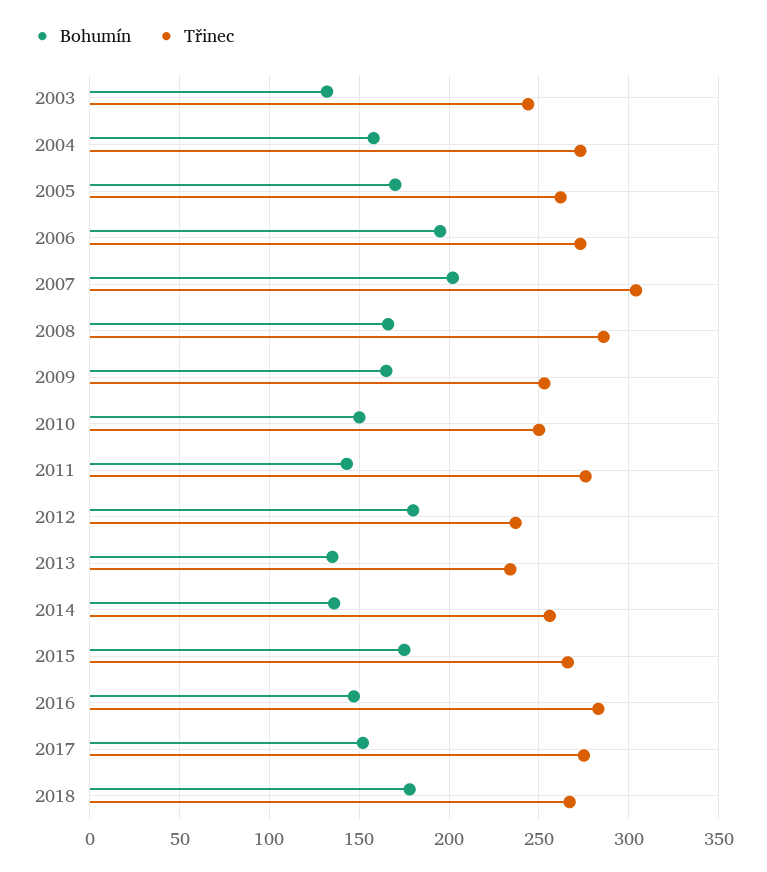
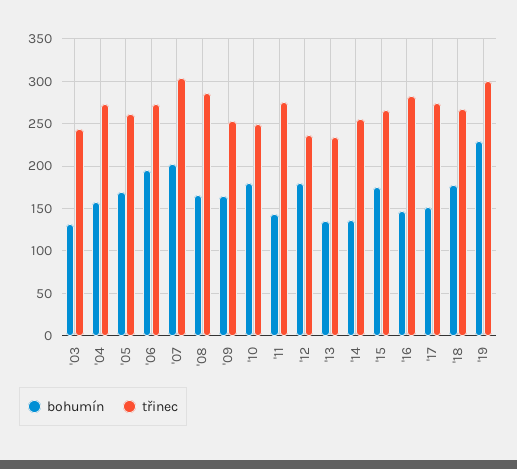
Bohumín, 2010: 150 -> 180
Bohumín, '19: none -> 230
Třinec, '19: none -> 300

